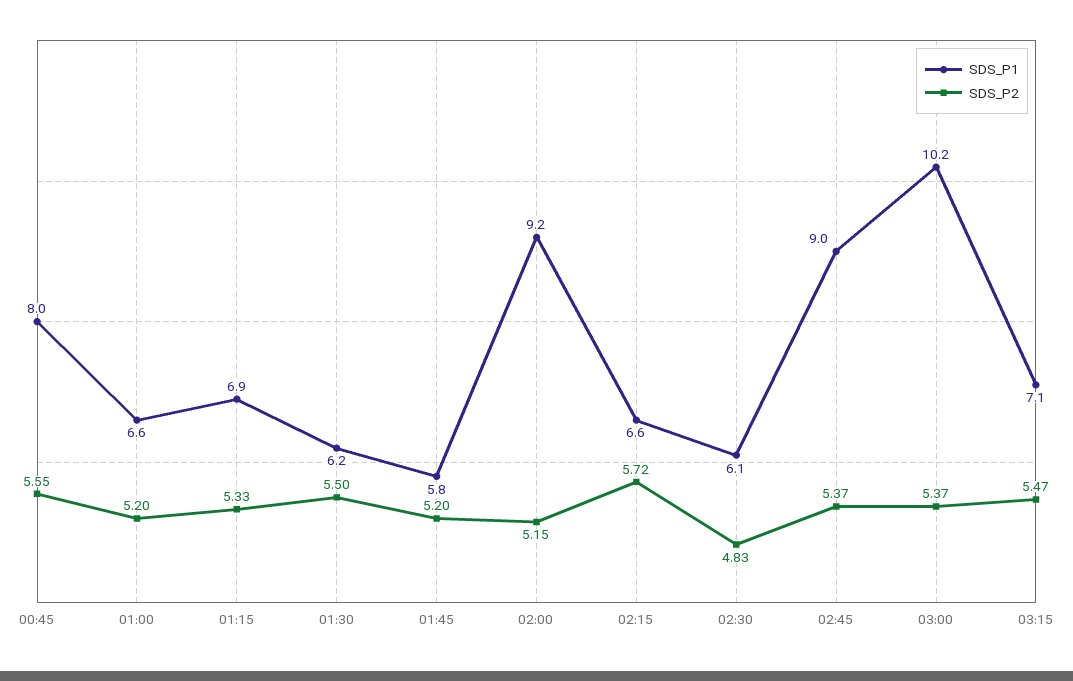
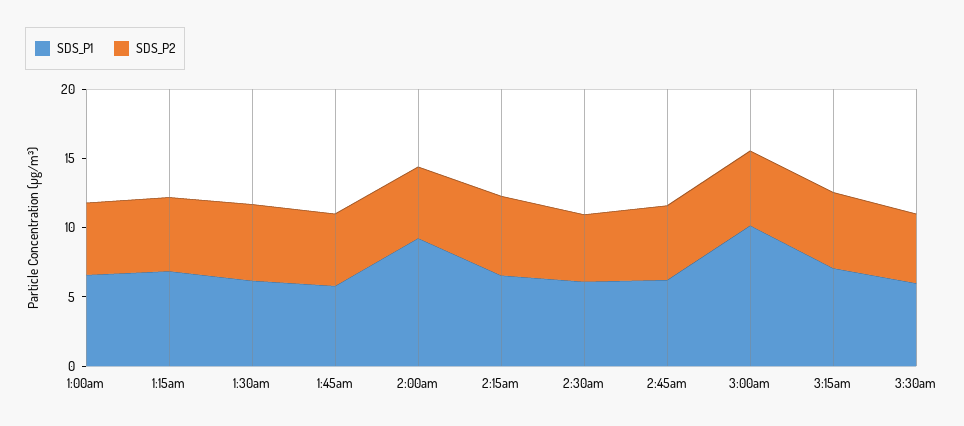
SDS_P1, 00:45: 8 -> none
SDS_P2, 00:45: 5.55 -> none
SDS_P1, 02:45: 9 -> 6
SDS_P1, 3:30am: none -> 6
SDS_P2, 3:30am: none -> 5

